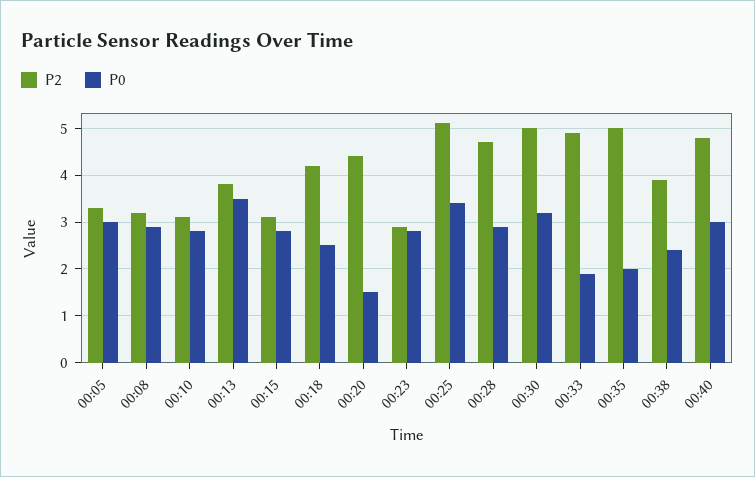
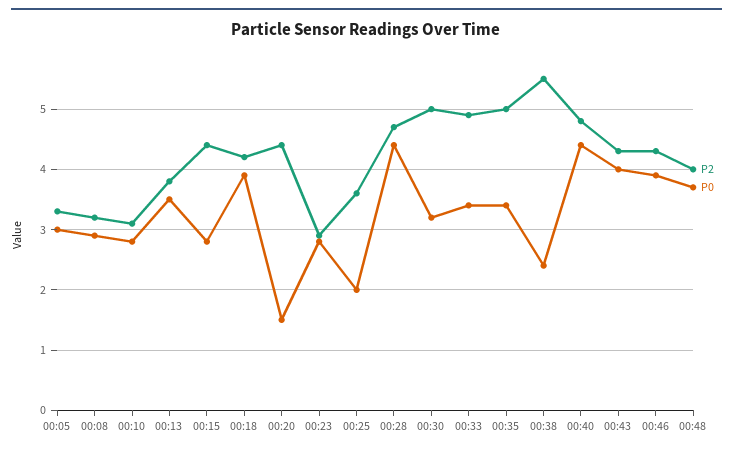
P2, 00:15: 3 -> 4.4
P0, 00:18: 2.5 -> 3.9
P2, 00:25: 5 -> 3.6
P0, 00:25: 3.5 -> 2
P0, 00:28: 3 -> 4.4
P0, 00:33: 2 -> 3.4
P0, 00:35: 2 -> 3.4
P2, 00:38: 4 -> 5.5
P0, 00:40: 3 -> 4.4
P2, 00:43: none -> 4.3
P0, 00:43: none -> 4
P2, 00:46: none -> 4.3
P0, 00:46: none -> 3.9
P2, 00:48: none -> 4
P0, 00:48: none -> 3.7

